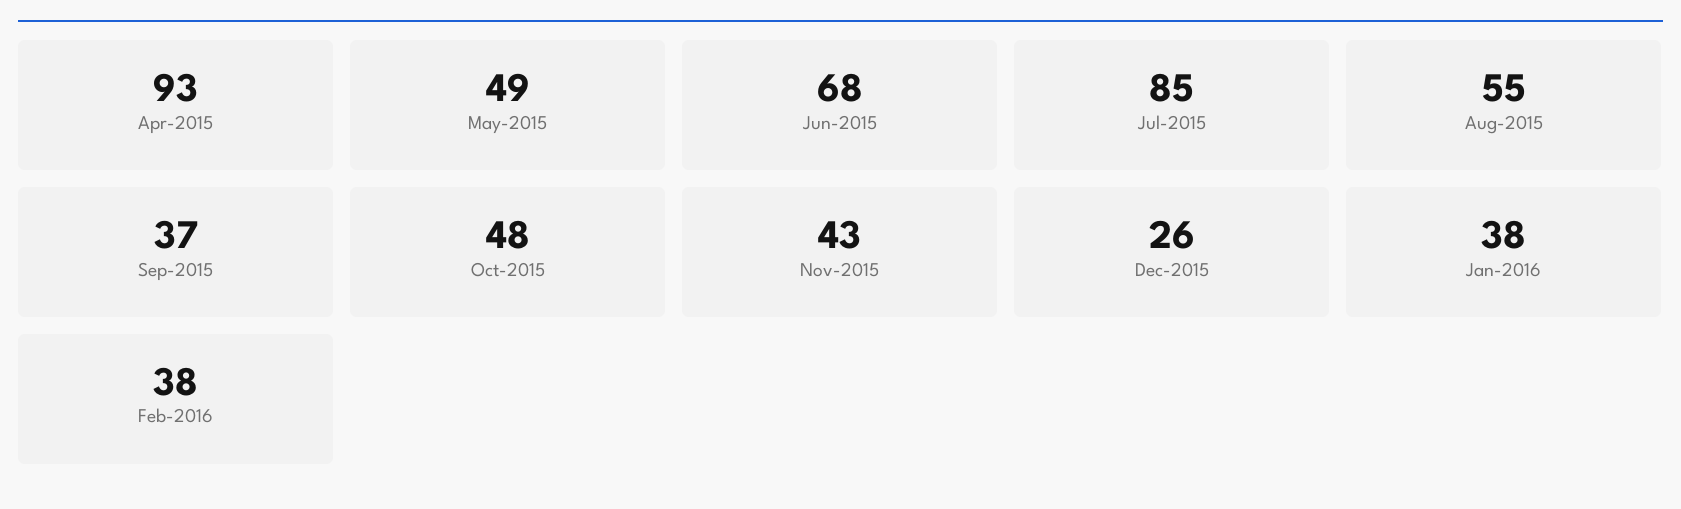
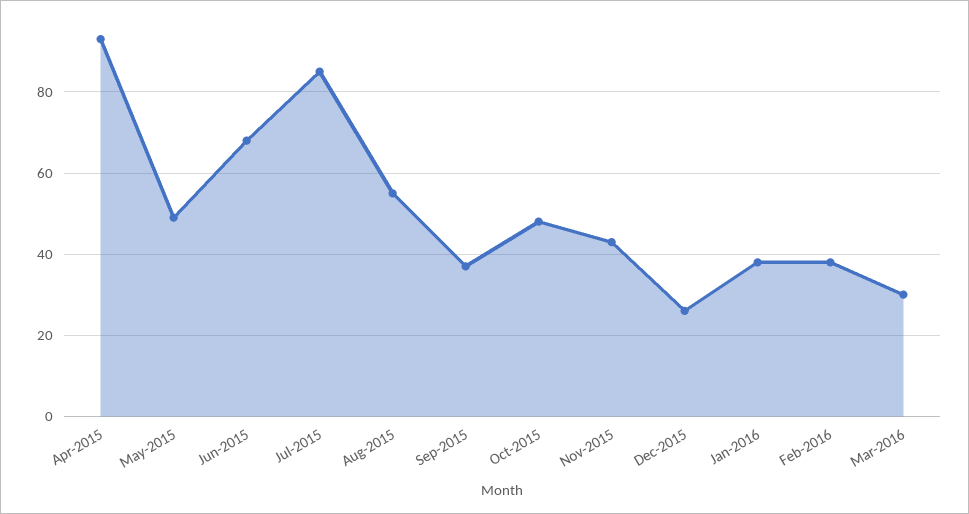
Mar-2016: none -> 30

